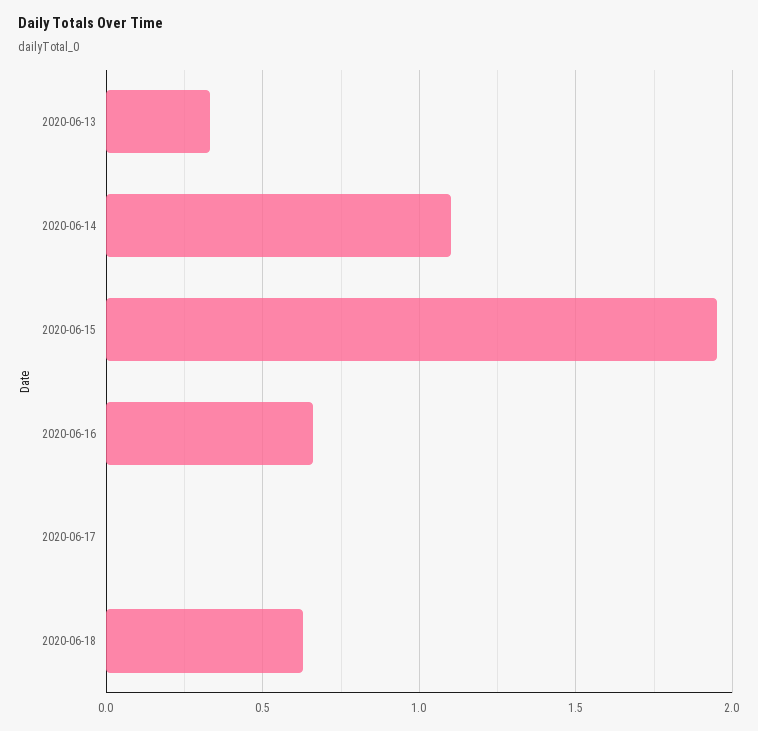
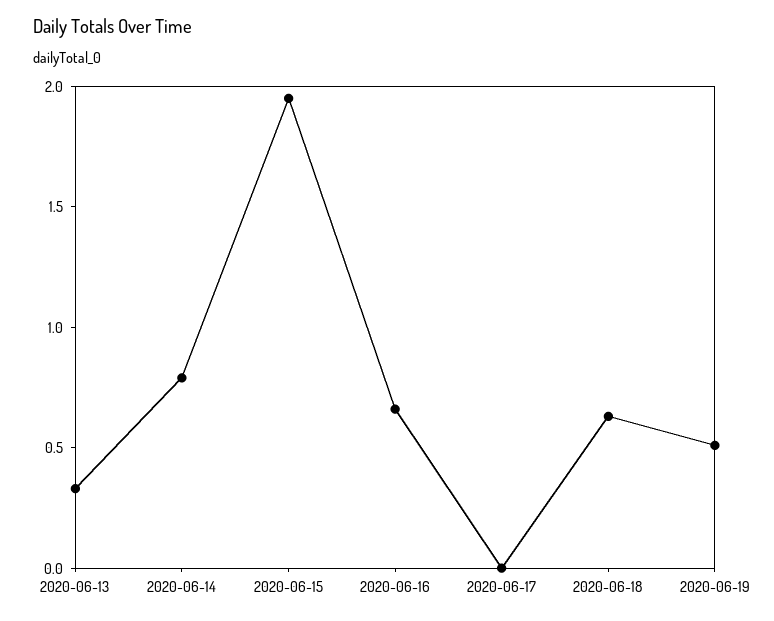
2020-06-14: 1.1 -> 0.8
2020-06-19: none -> 0.5

